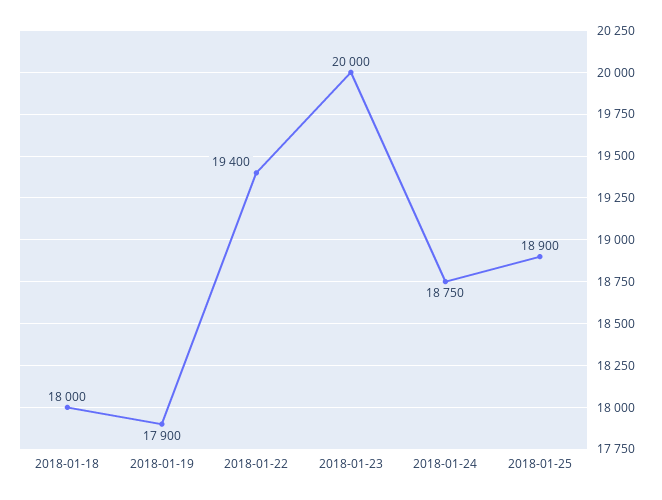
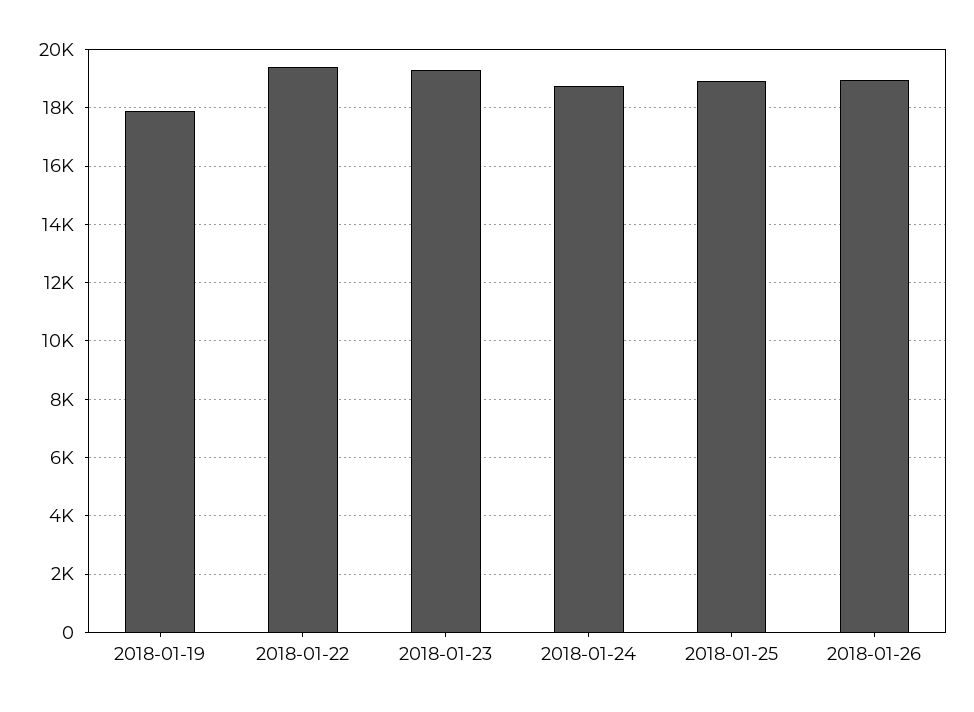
2018-01-18: 18000 -> none
2018-01-23: 20000 -> 19250
2018-01-26: none -> 19000

